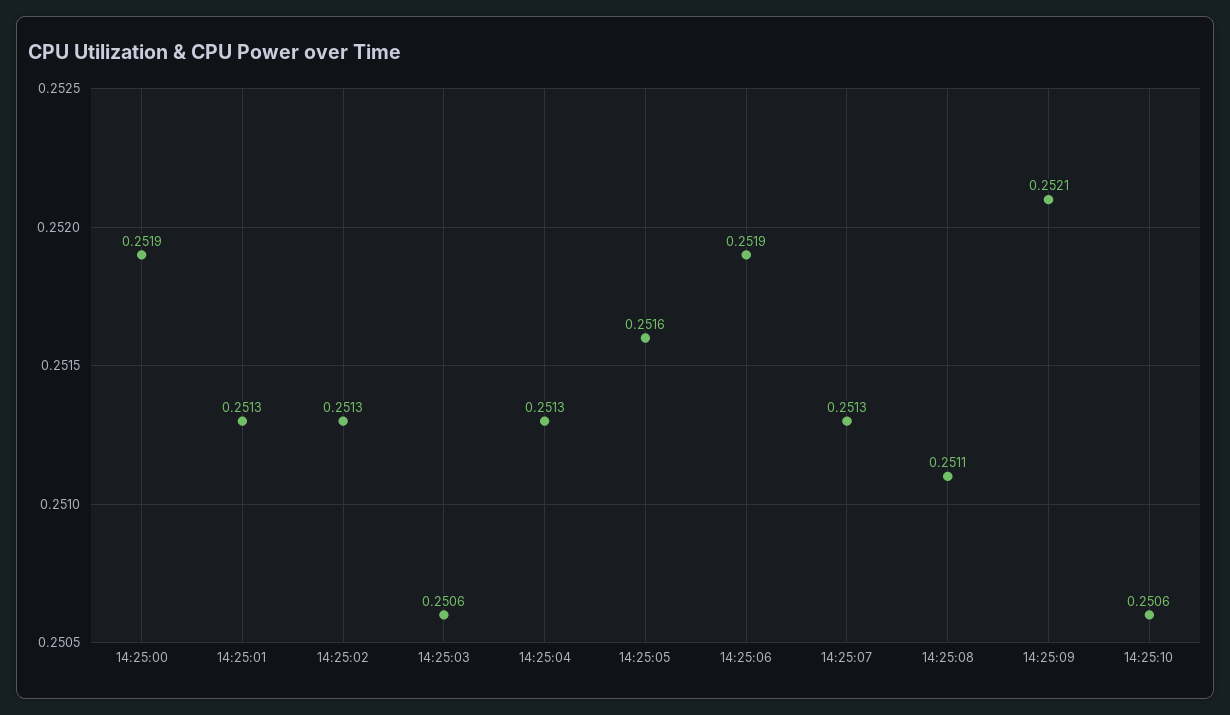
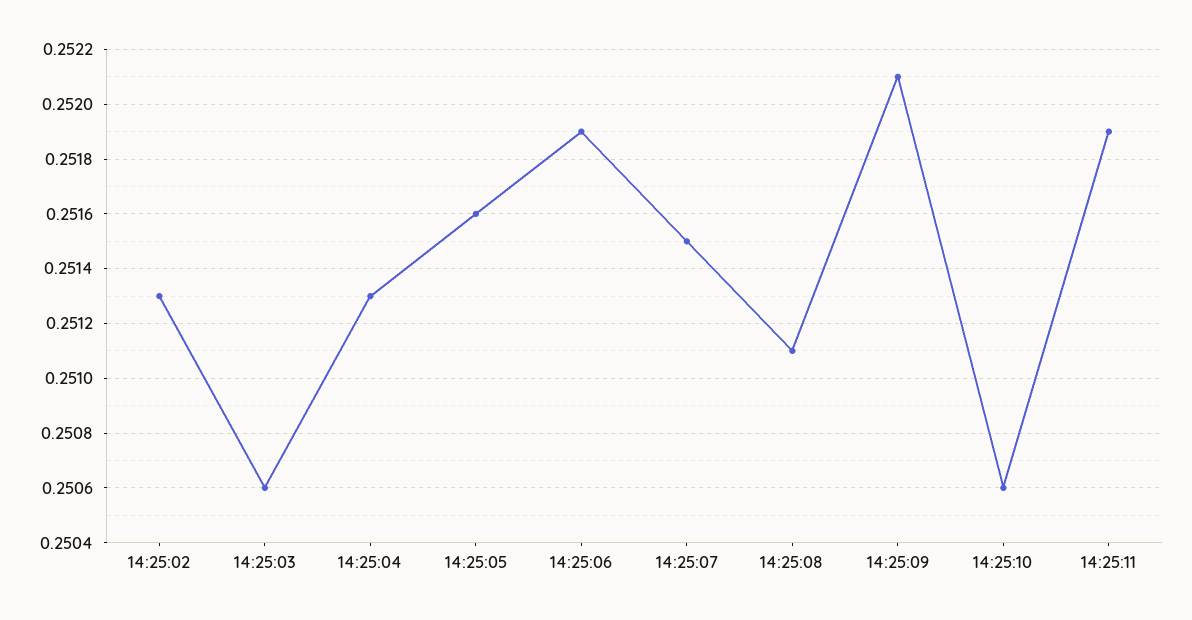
14:25:00: 0.2519 -> none
14:25:01: 0.2513 -> none
14:25:07: 0.2513 -> 0.2515
14:25:11: none -> 0.2519

